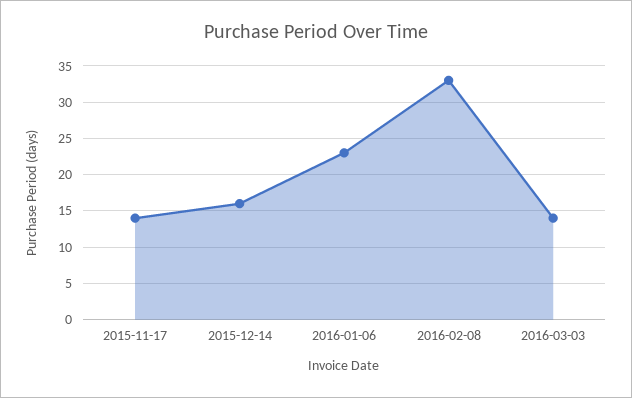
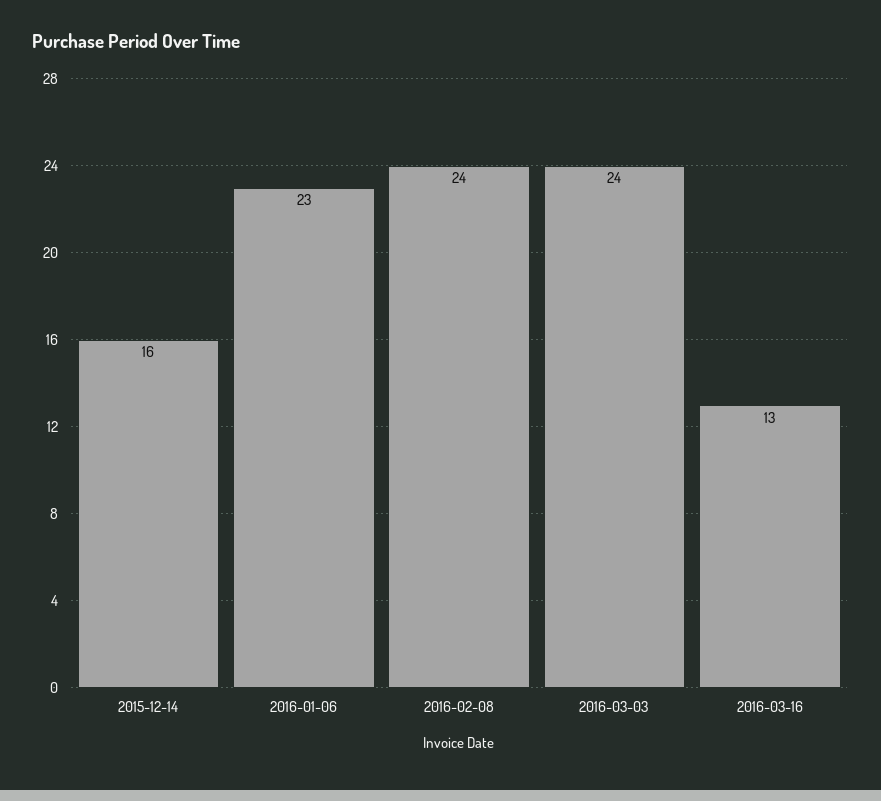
2015-11-17: 14 -> none
2016-02-08: 33 -> 24
2016-03-03: 14 -> 24
2016-03-16: none -> 13

